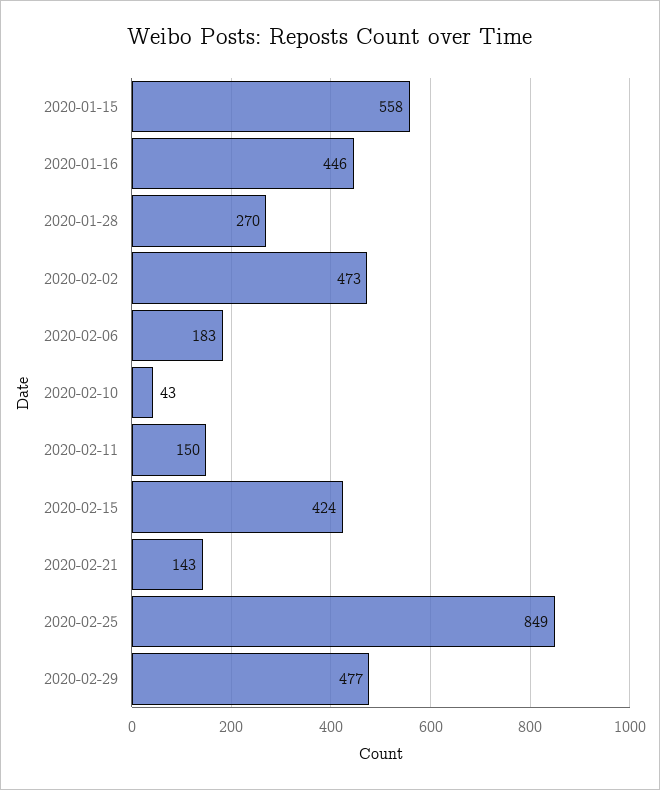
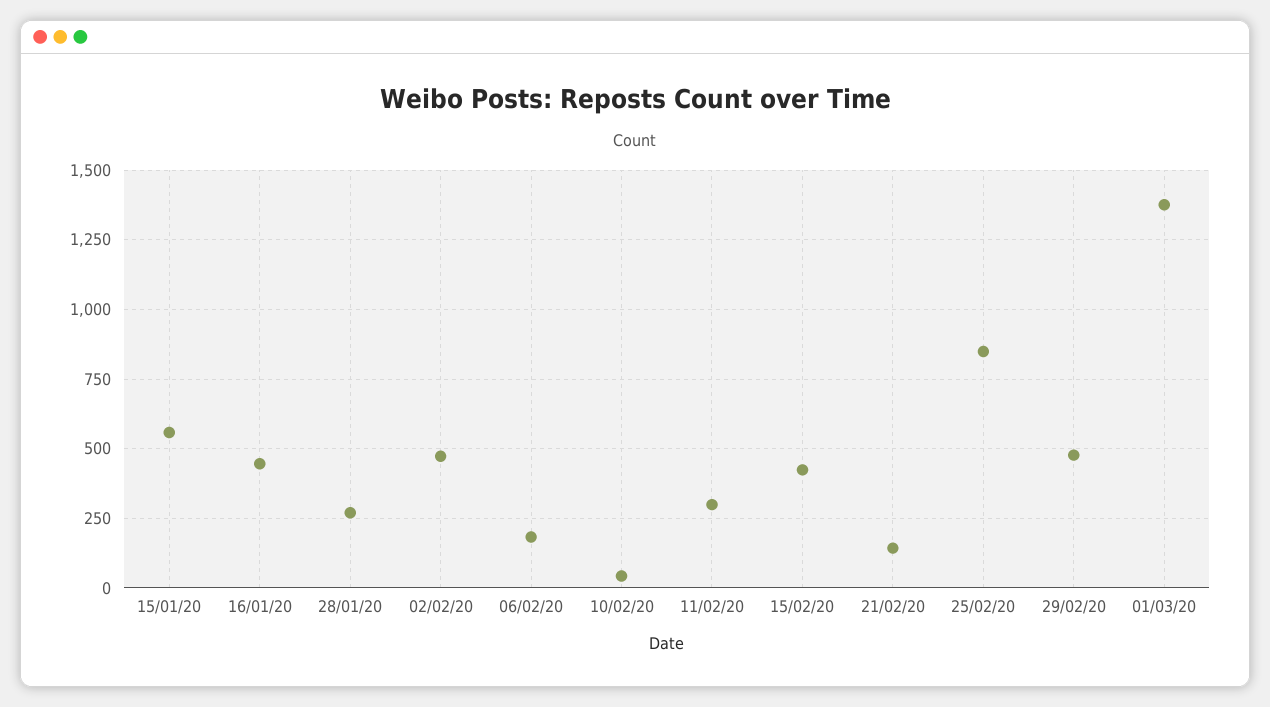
2020-02-11: 150 -> 300
01/03/20: none -> 1375

